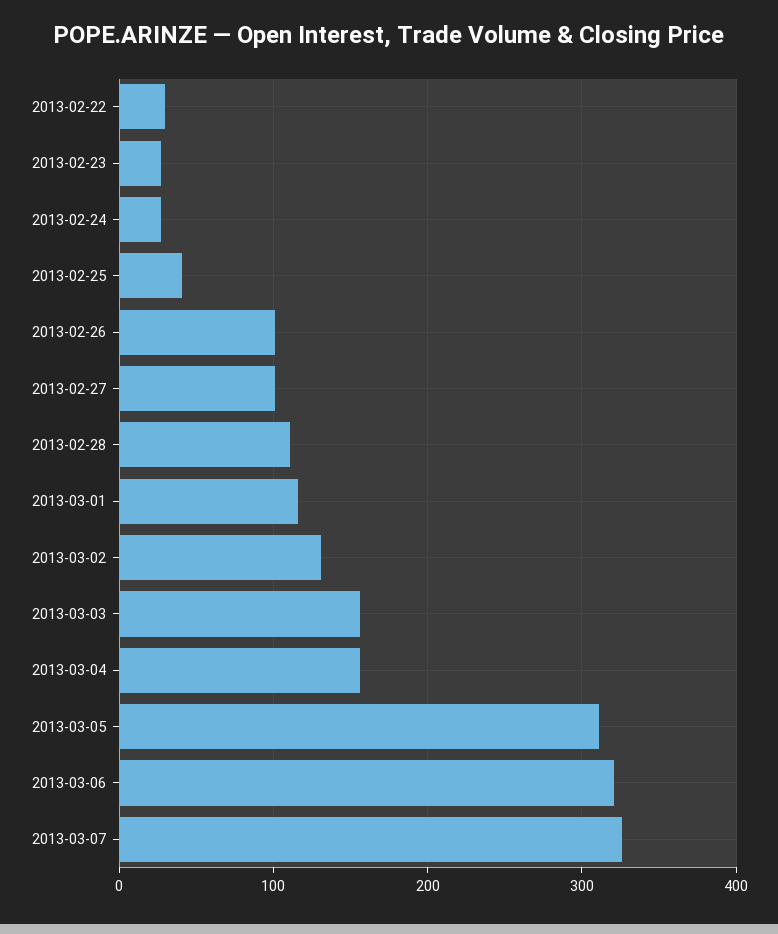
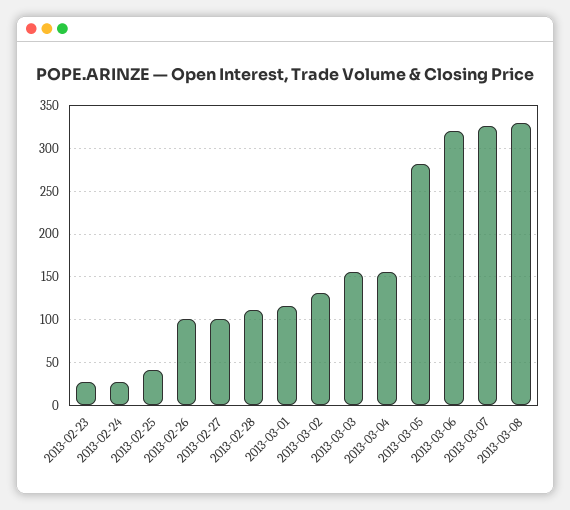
2013-02-22: 30 -> none
2013-03-05: 310 -> 280
2013-03-08: none -> 330

